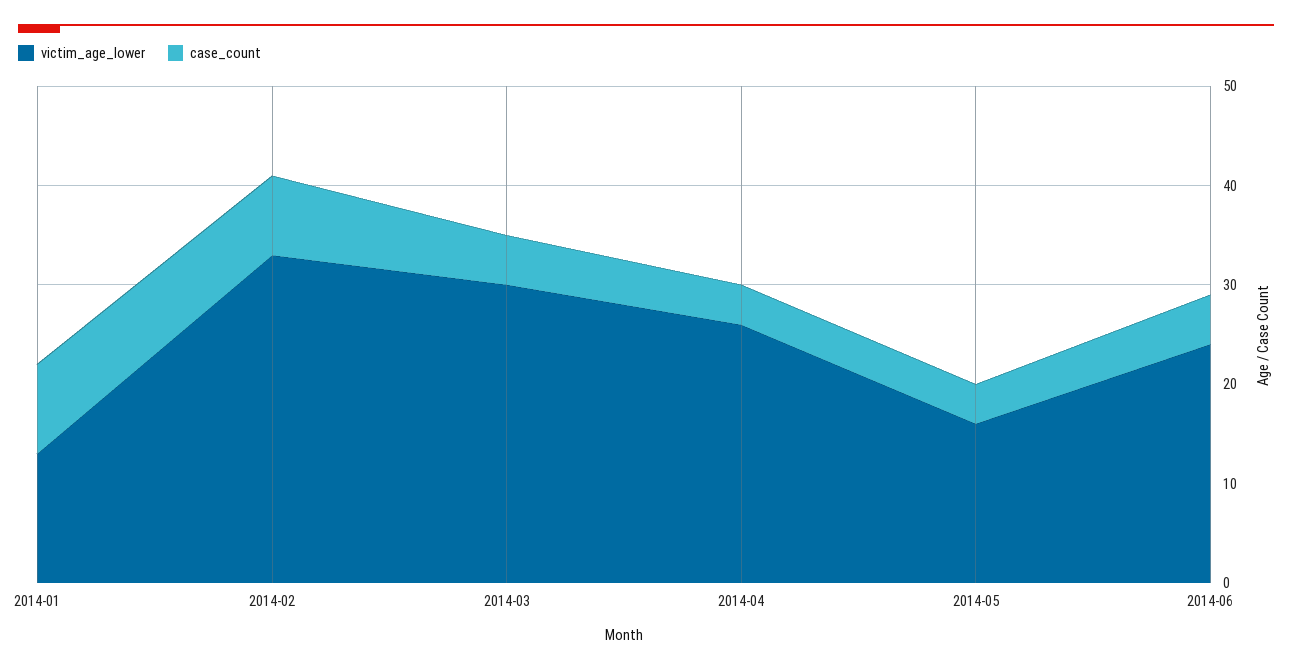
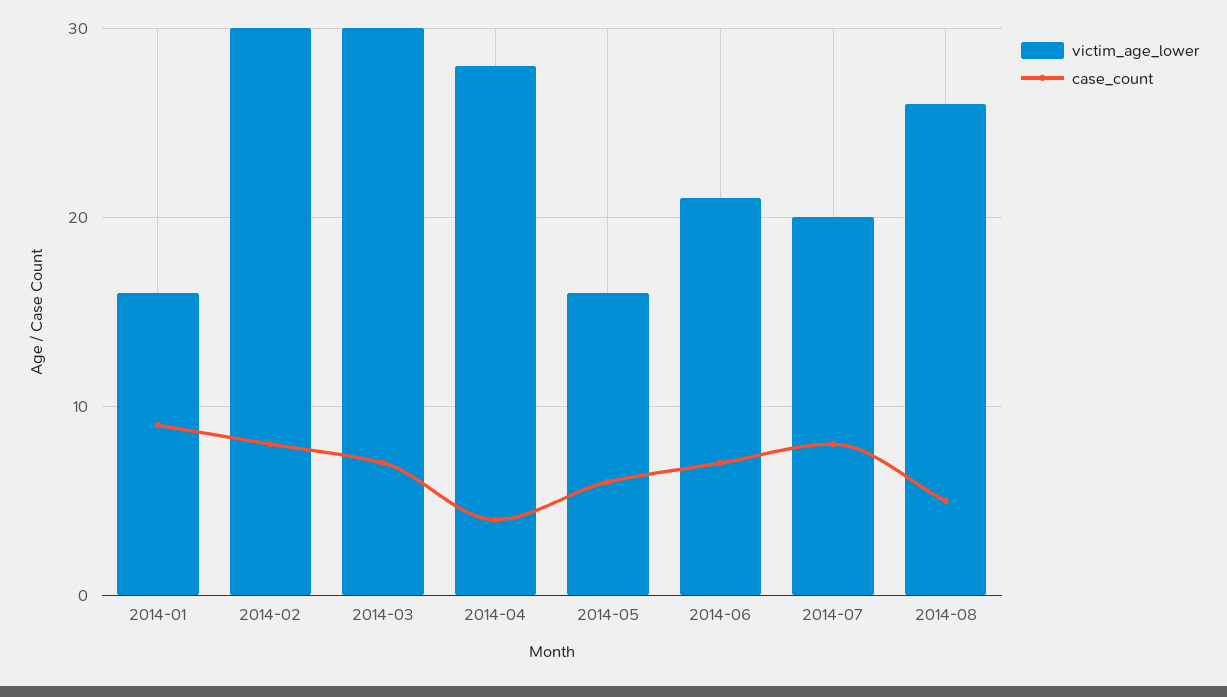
victim_age_lower, 2014-01: 13 -> 16
victim_age_lower, 2014-02: 33 -> 30
case_count, 2014-03: 5 -> 7
victim_age_lower, 2014-04: 26 -> 28
case_count, 2014-05: 4 -> 6
victim_age_lower, 2014-06: 24 -> 21
case_count, 2014-06: 5 -> 7
victim_age_lower, 2014-07: none -> 20
case_count, 2014-07: none -> 8
victim_age_lower, 2014-08: none -> 26
case_count, 2014-08: none -> 5

